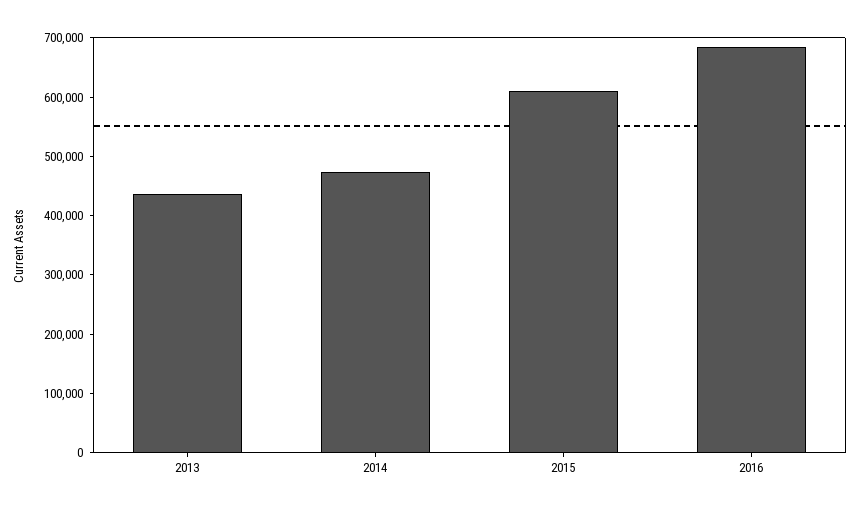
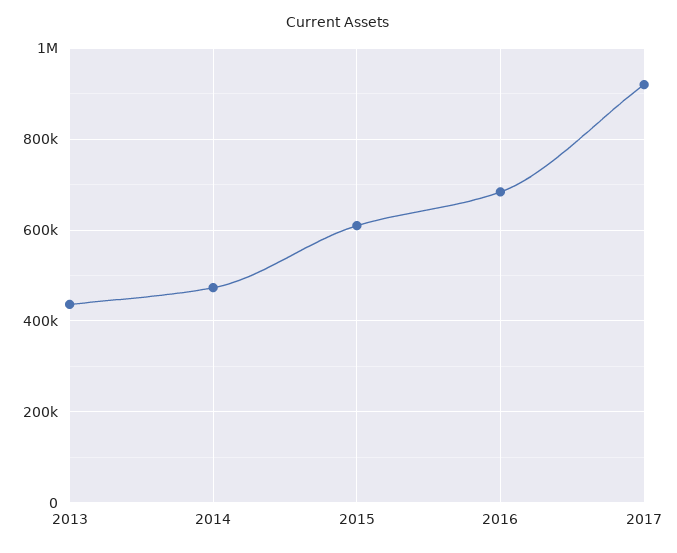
2017: none -> 920000

